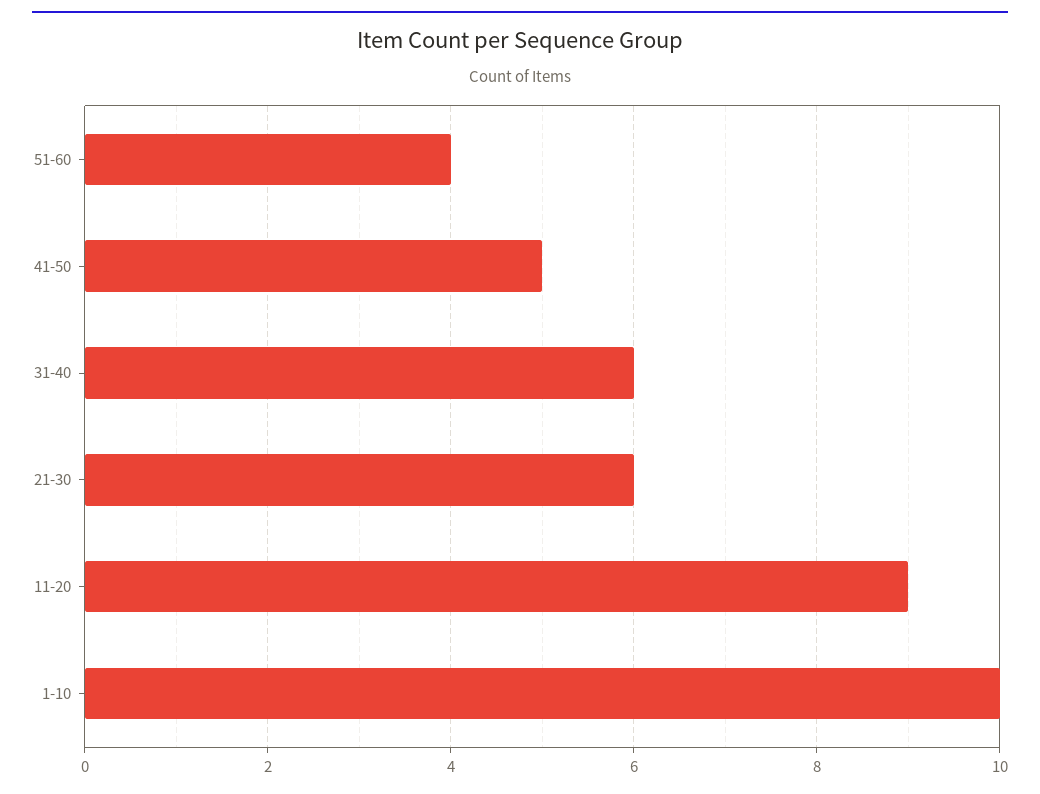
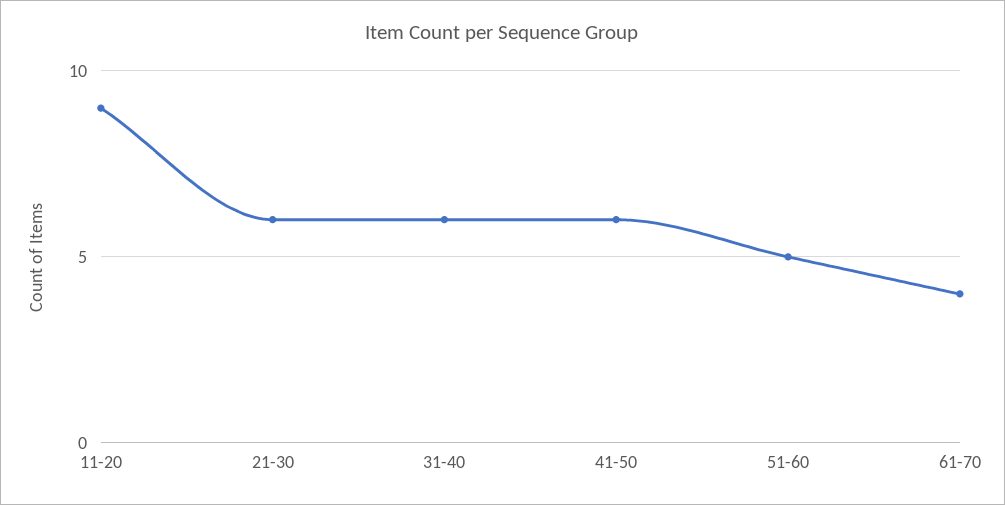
51-60: 4 -> 5
41-50: 5 -> 6
1-10: 10 -> none
61-70: none -> 4

